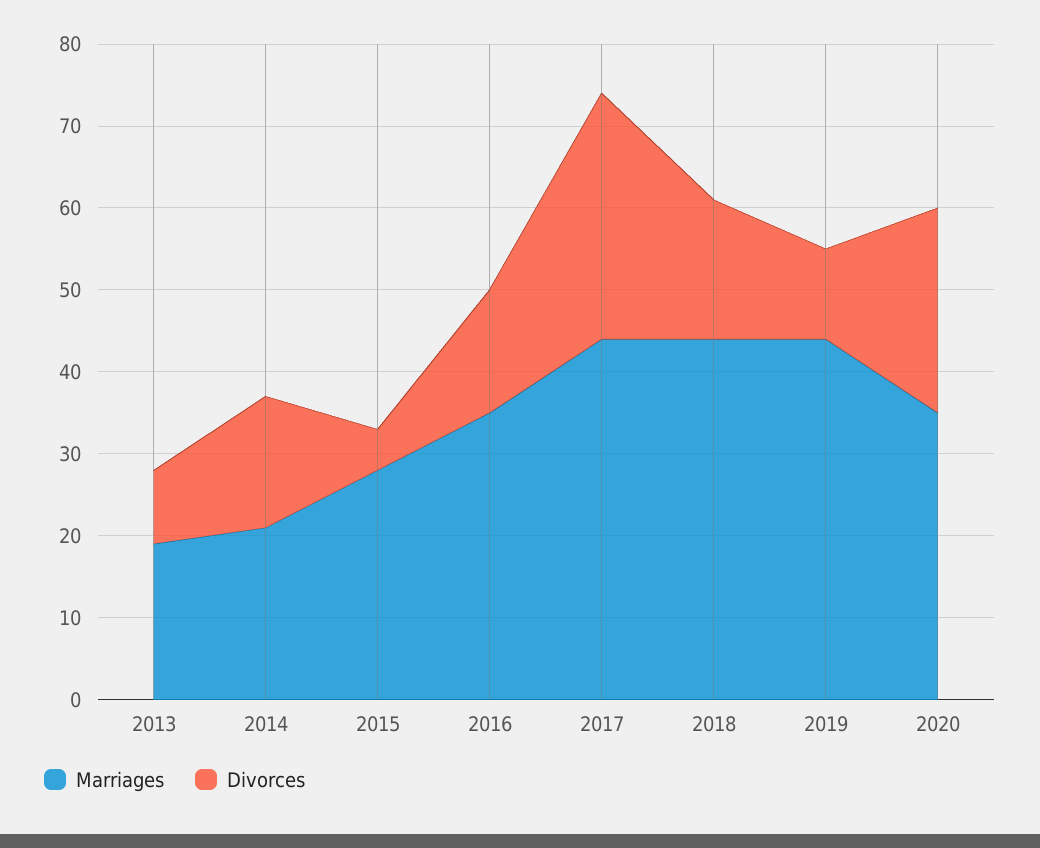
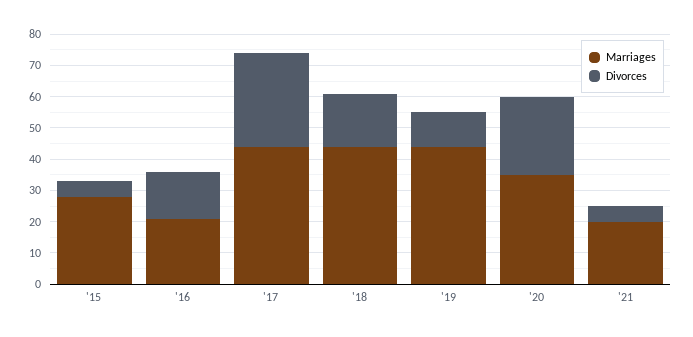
Marriages, 2013: 19 -> none
Divorces, 2013: 9 -> none
Marriages, 2014: 21 -> none
Divorces, 2014: 16 -> none
Marriages, 2016: 35 -> 20
Marriages, '21: none -> 20
Divorces, '21: none -> 5

